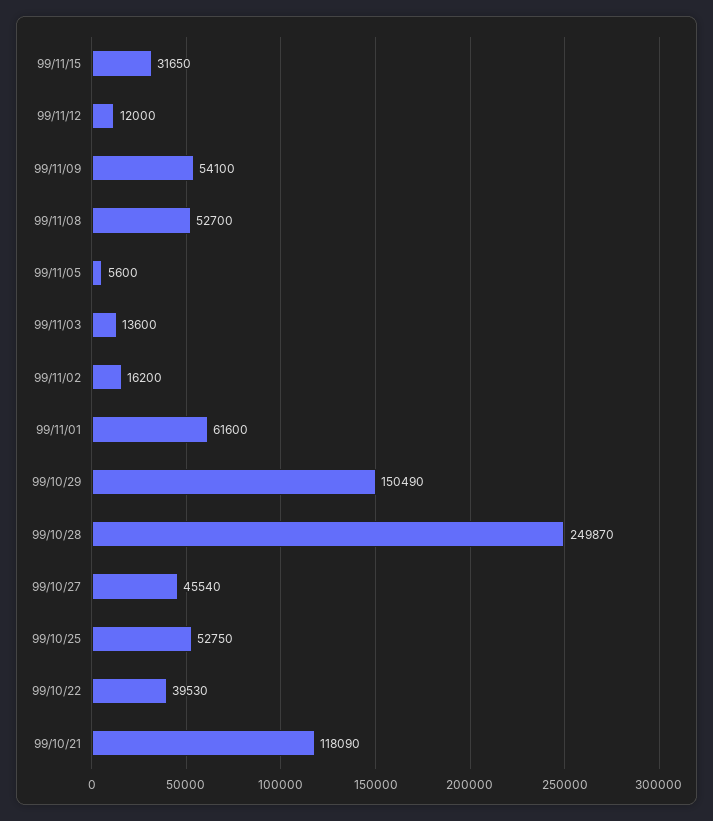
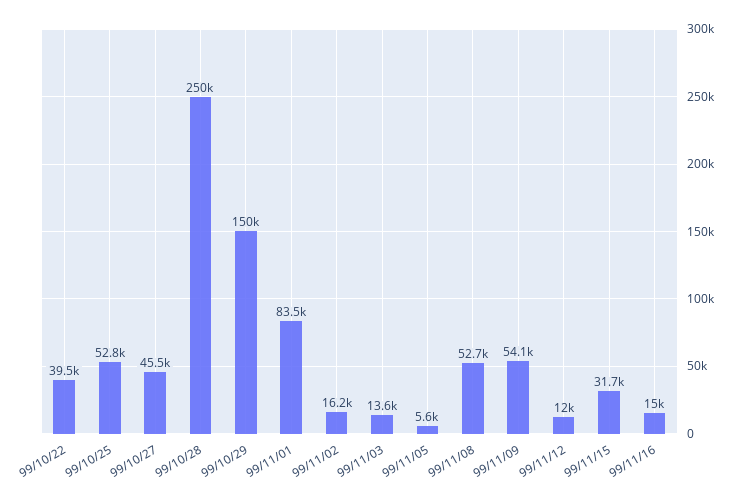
99/11/01: 61600 -> 83500
99/10/21: 118090 -> none
99/11/16: none -> 15000

